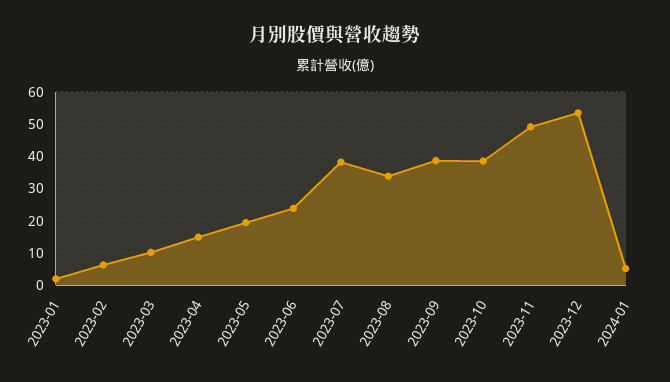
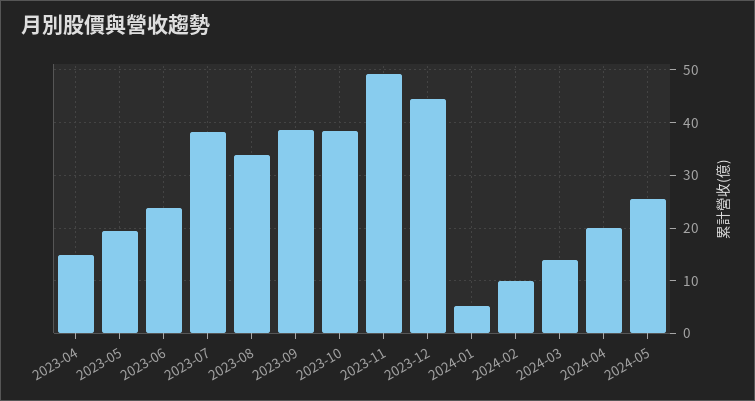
2023-01: 2 -> none
2023-02: 6 -> none
2023-03: 10 -> none
2023-12: 54 -> 44
2024-02: none -> 10
2024-03: none -> 14
2024-04: none -> 20
2024-05: none -> 26

